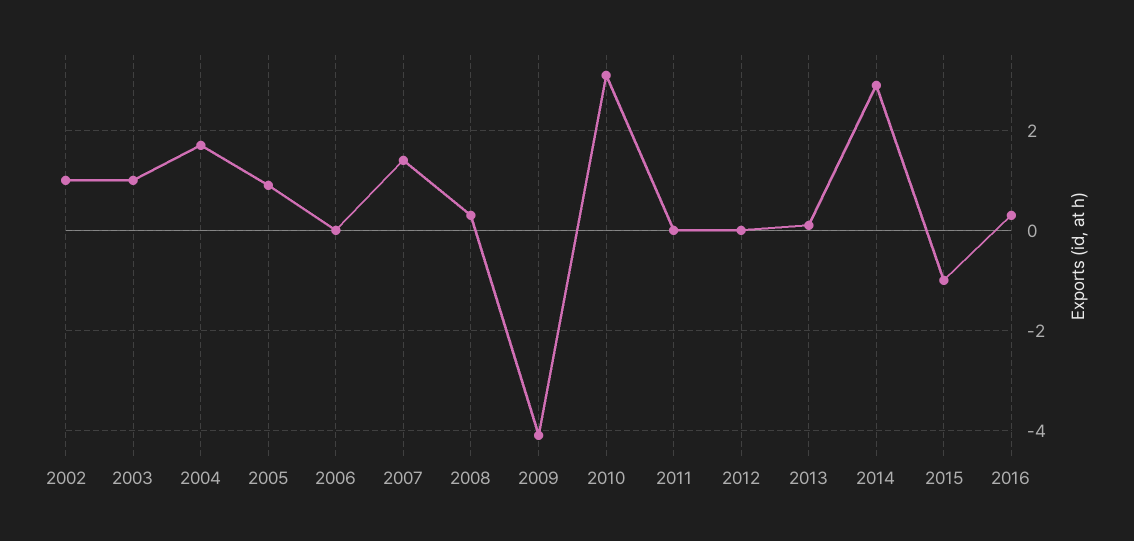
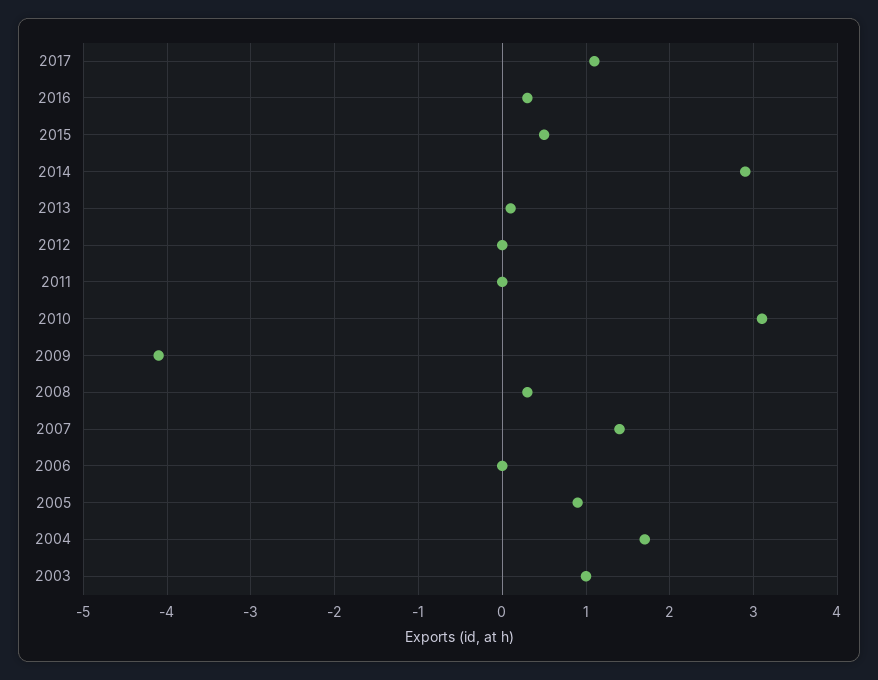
2002: 1 -> none
2015: -1 -> 0.5
2017: none -> 1.1

